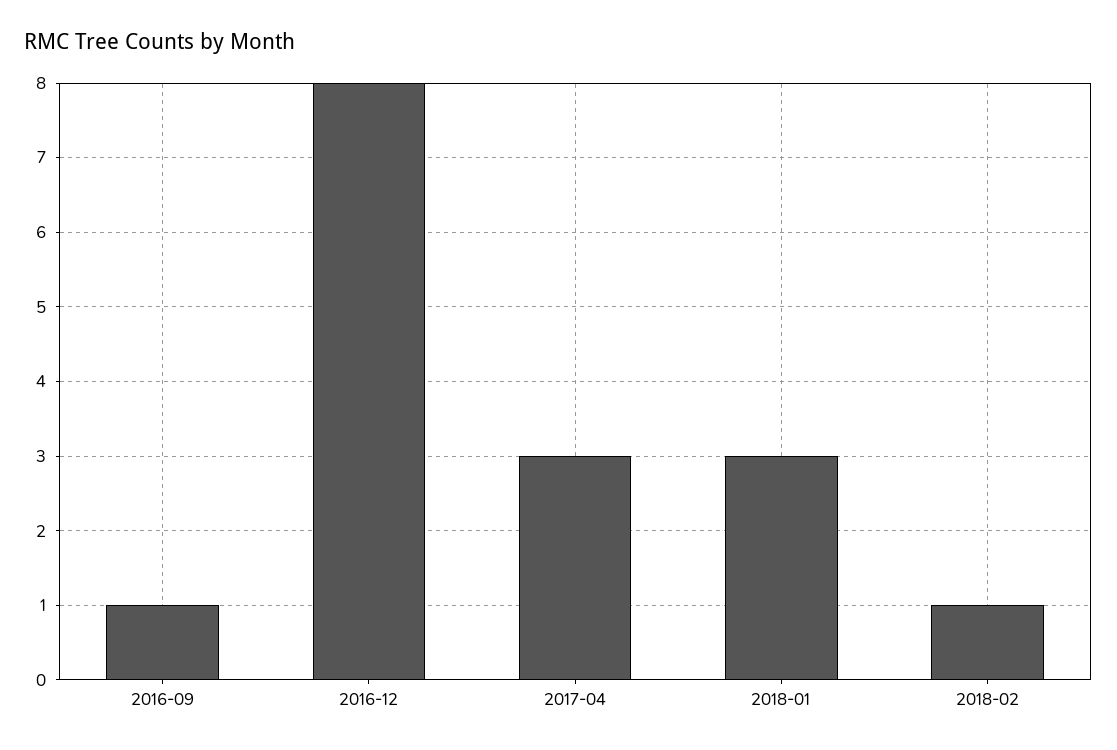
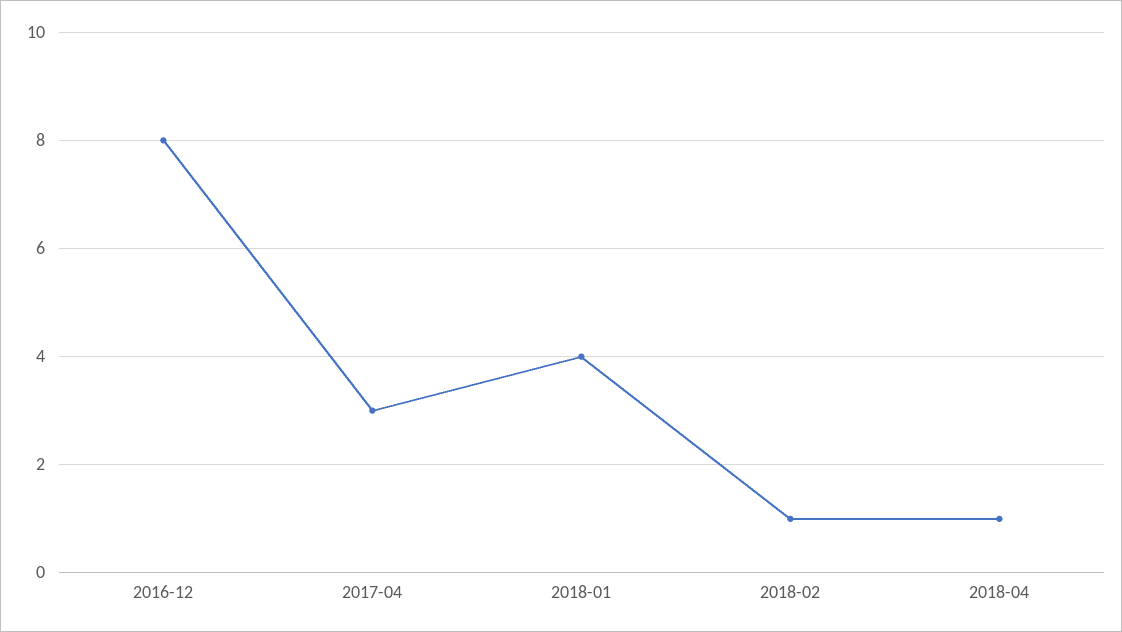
2016-09: 1 -> none
2018-01: 3 -> 4
2018-04: none -> 1

